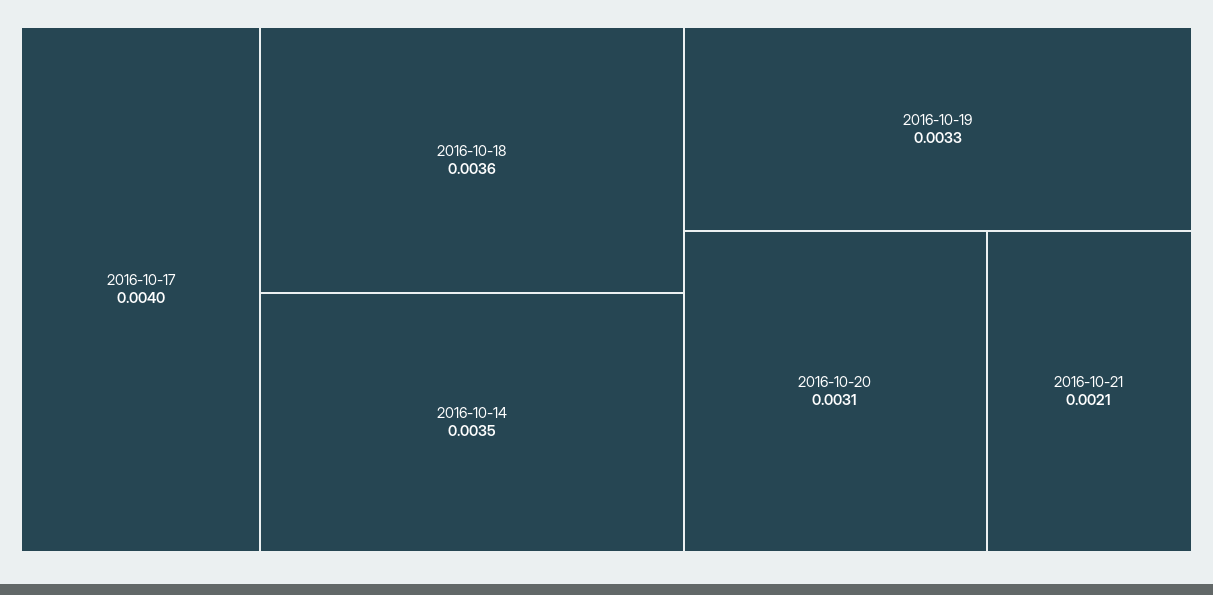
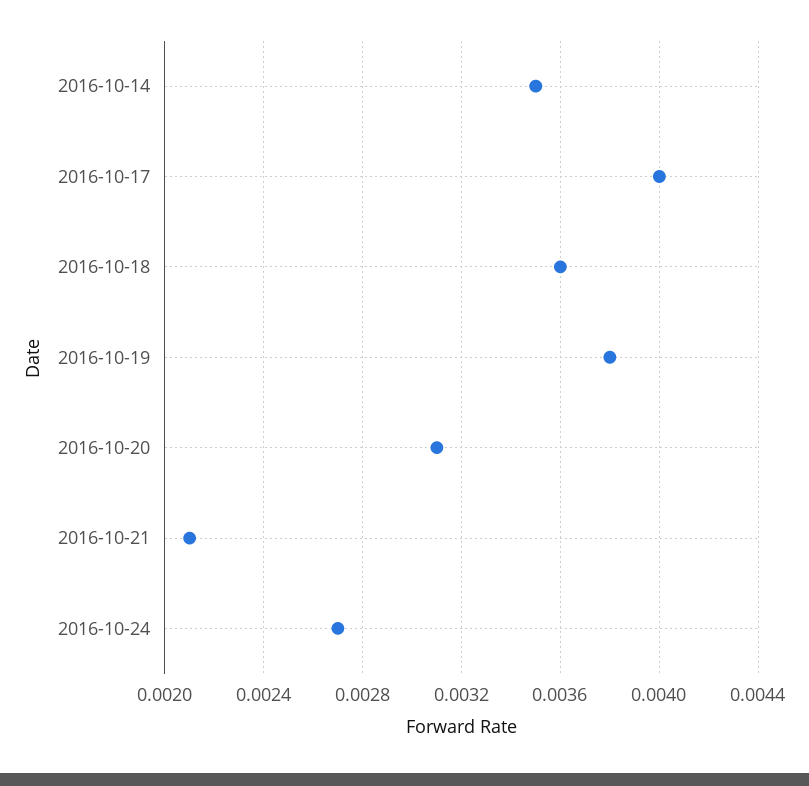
2016-10-19: 0.0033 -> 0.0038
2016-10-24: none -> 0.0027

